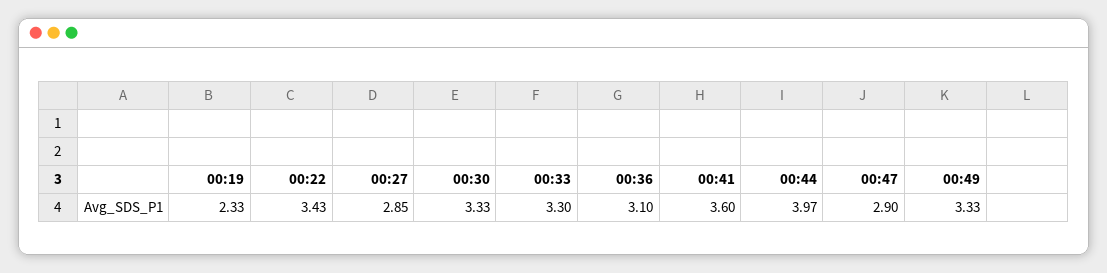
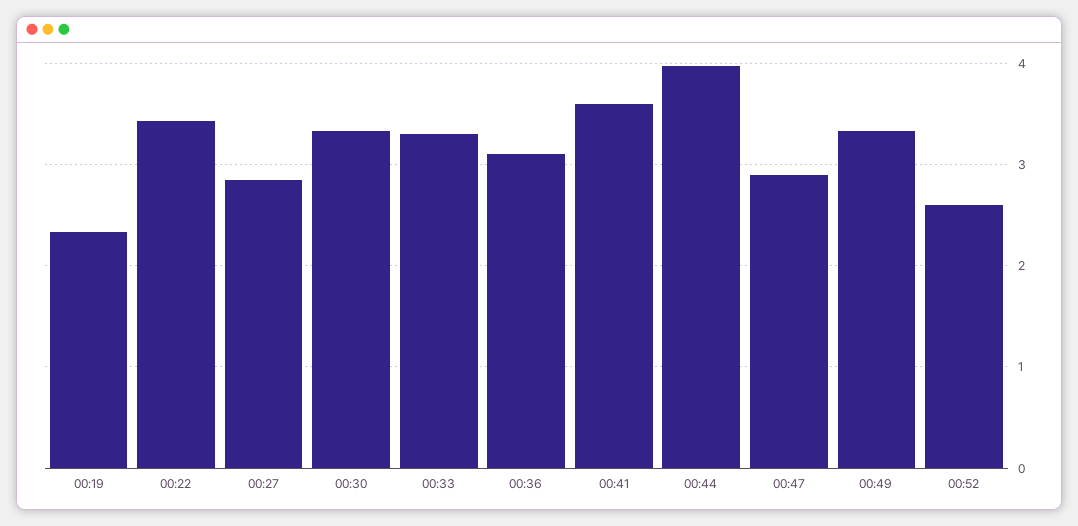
00:52: none -> 2.6

